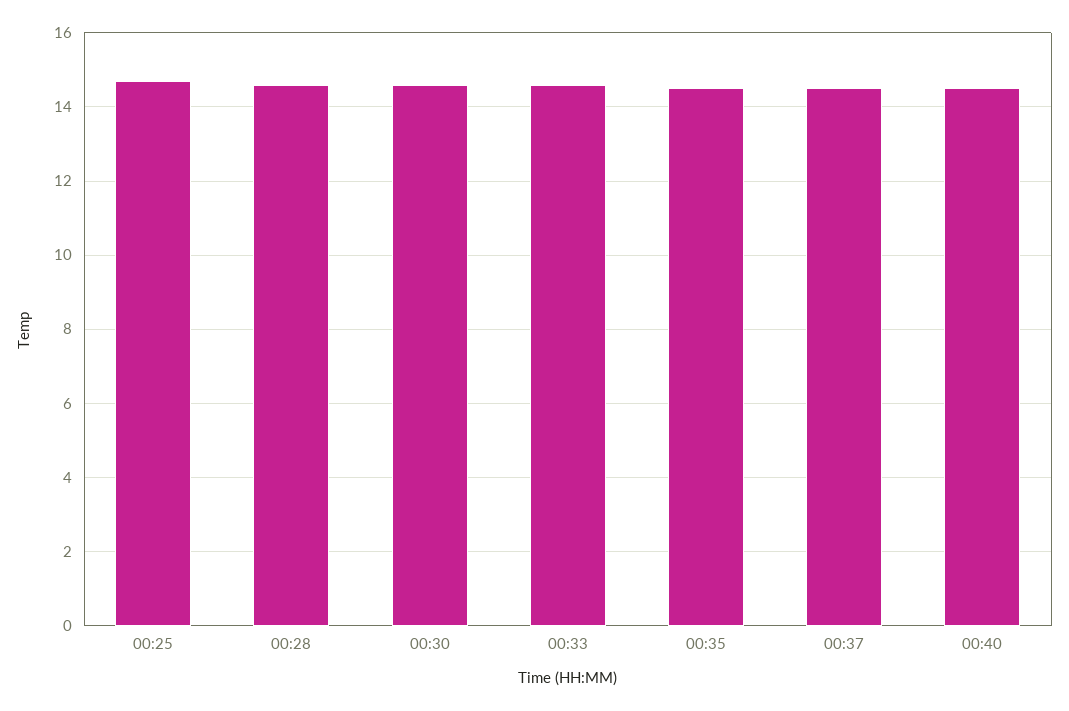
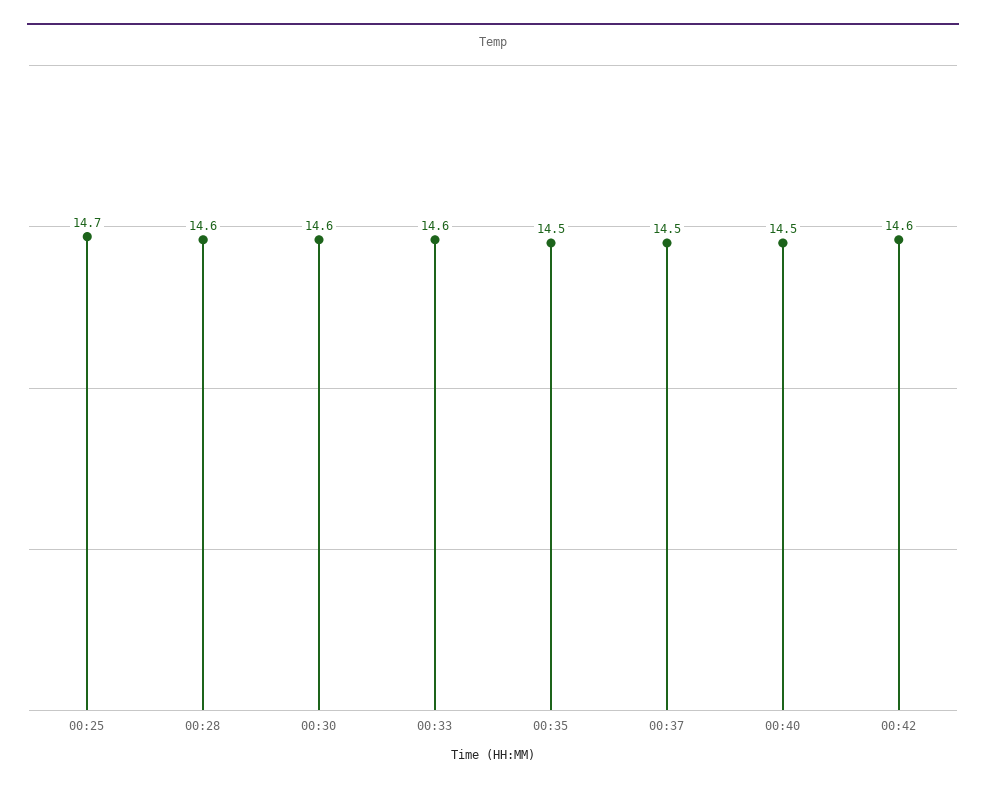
00:42: none -> 14.6

